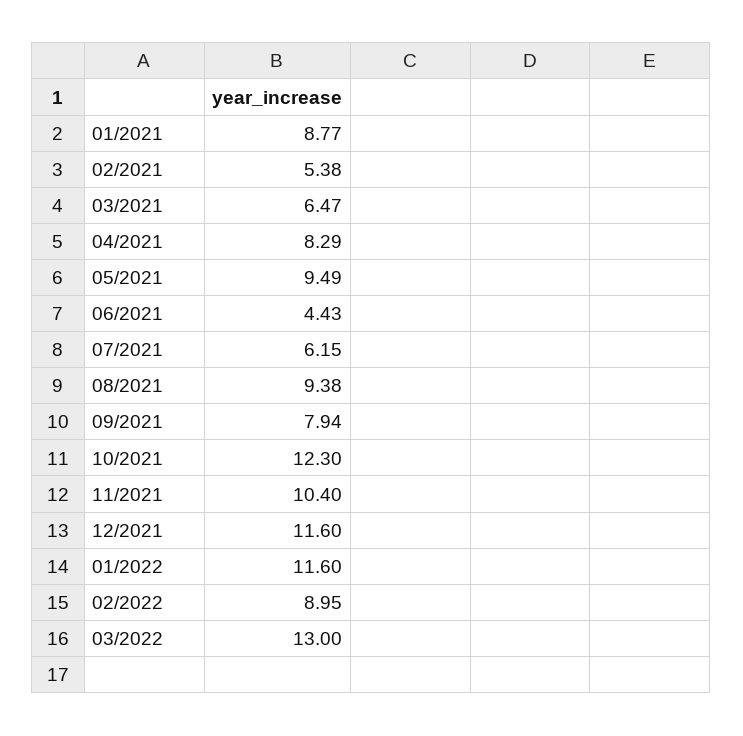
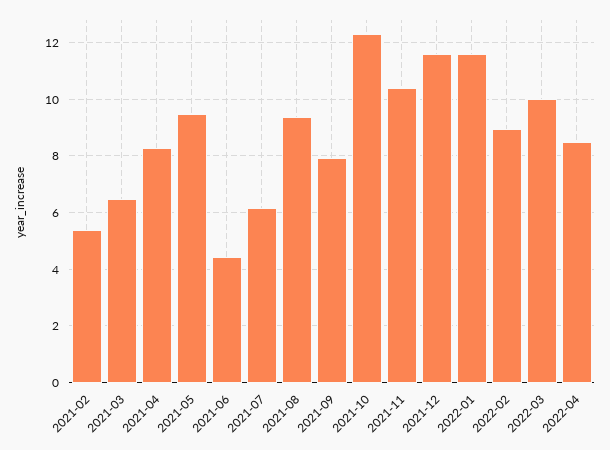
01/2021: 8.77 -> none
03/2022: 13 -> 10
2022-04: none -> 8.5

